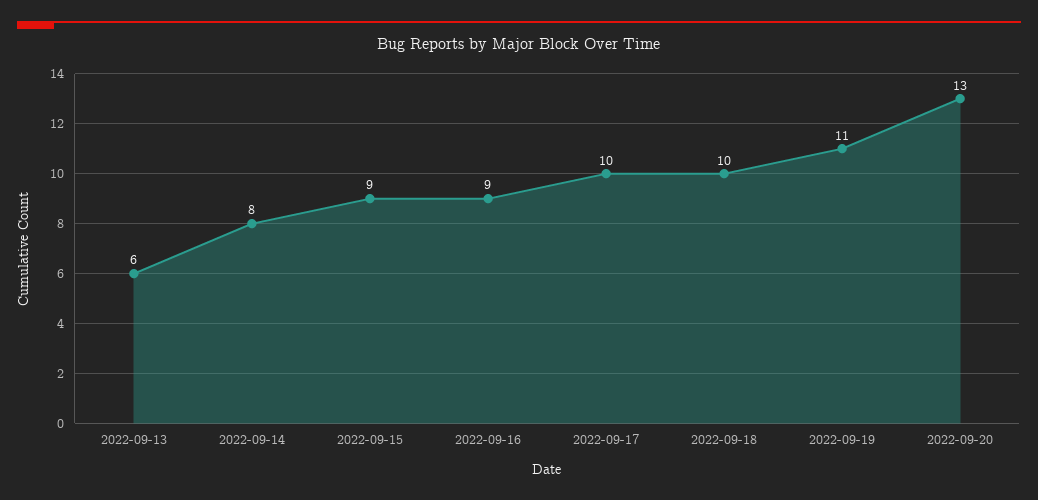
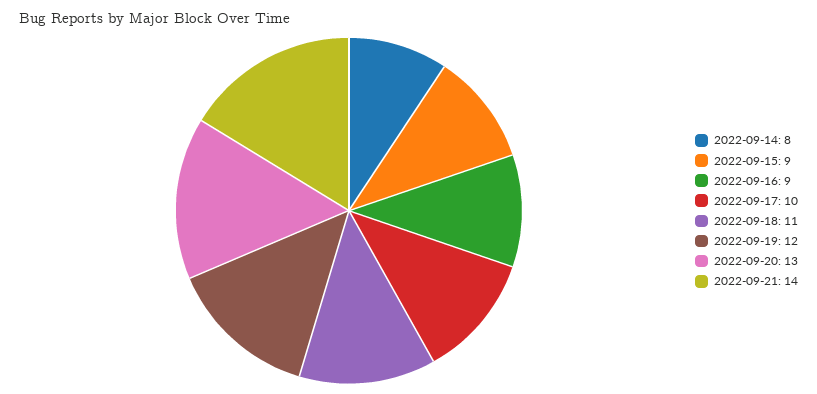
2022-09-13: 6 -> none
2022-09-18: 10 -> 11
2022-09-19: 11 -> 12
2022-09-21: none -> 14

